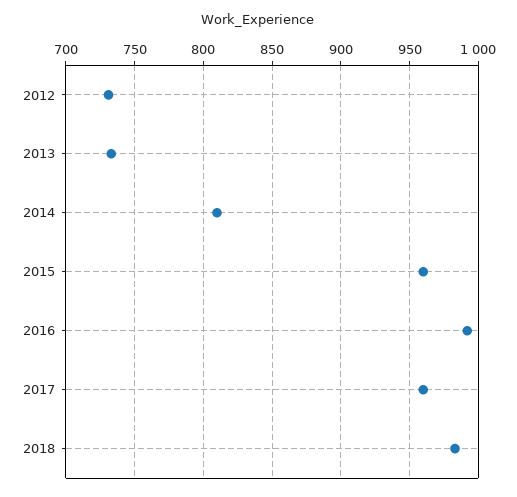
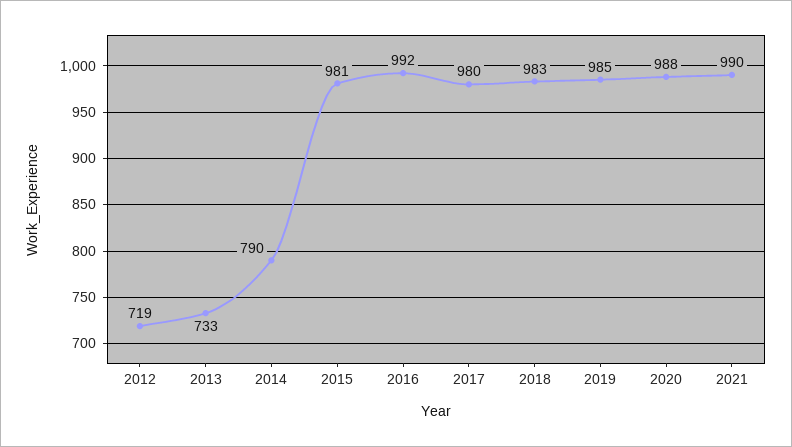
2012: 730 -> 719
2014: 810 -> 790
2015: 960 -> 981
2017: 960 -> 980
2019: none -> 985
2020: none -> 988
2021: none -> 990

